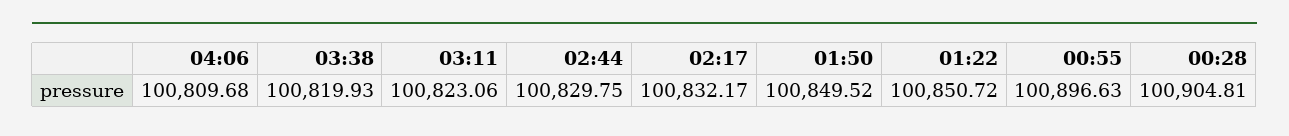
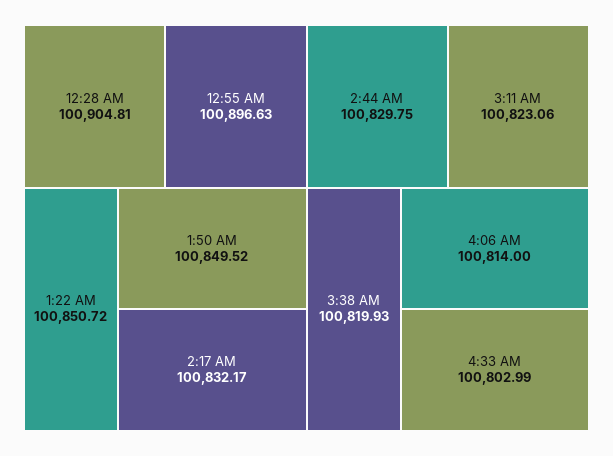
04:06: 100809.68 -> 100814
4:33 AM: none -> 100802.99

